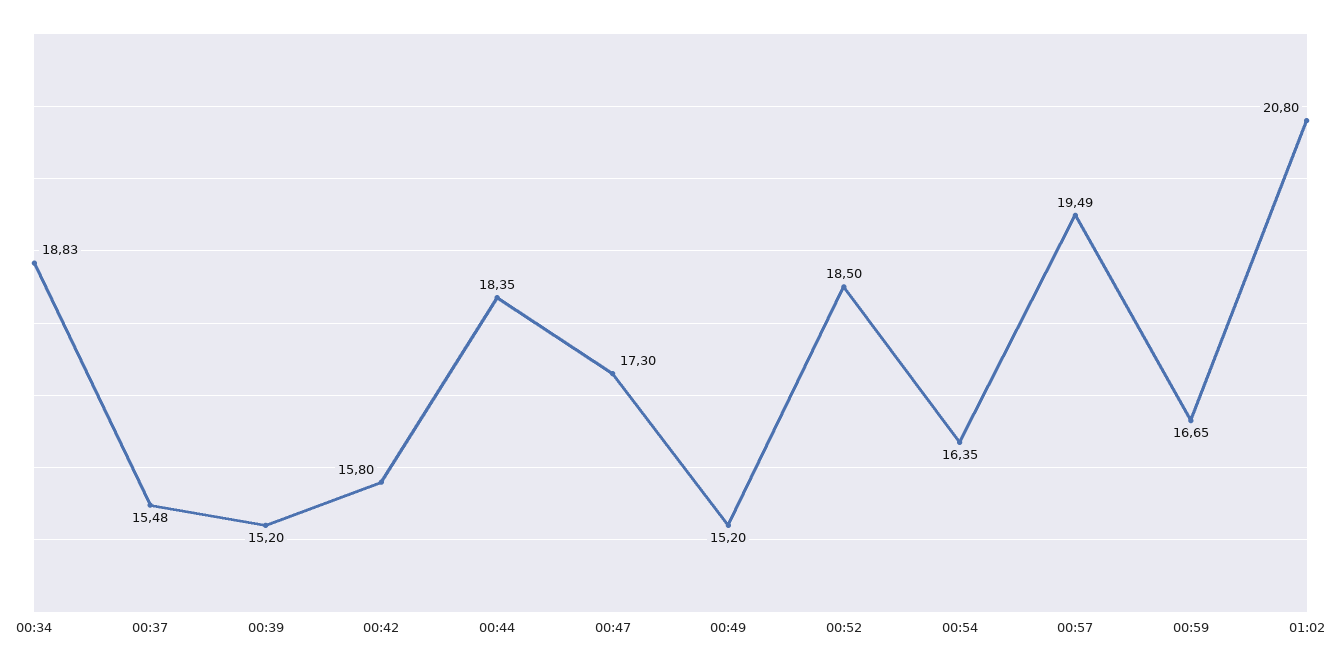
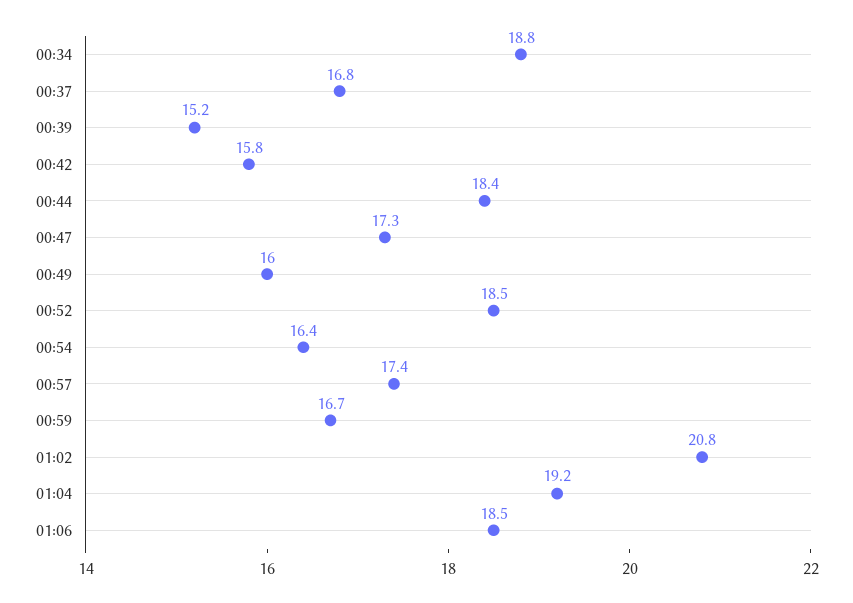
00:37: 15.48 -> 16.8
00:49: 15.2 -> 16
00:57: 19.49 -> 17.4
01:04: none -> 19.2
01:06: none -> 18.5

